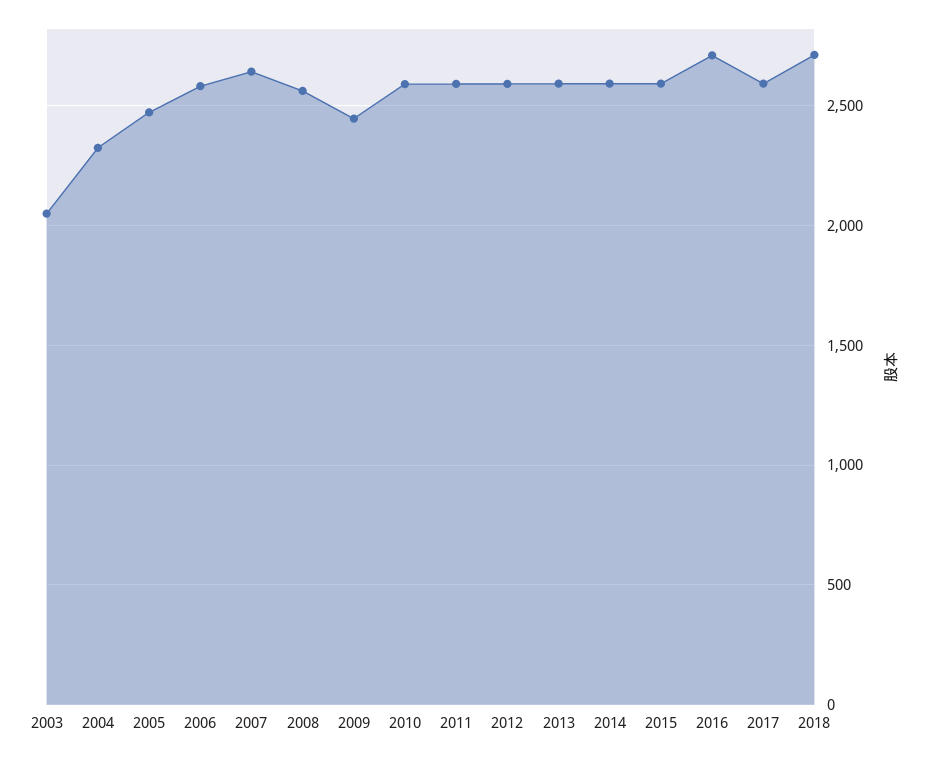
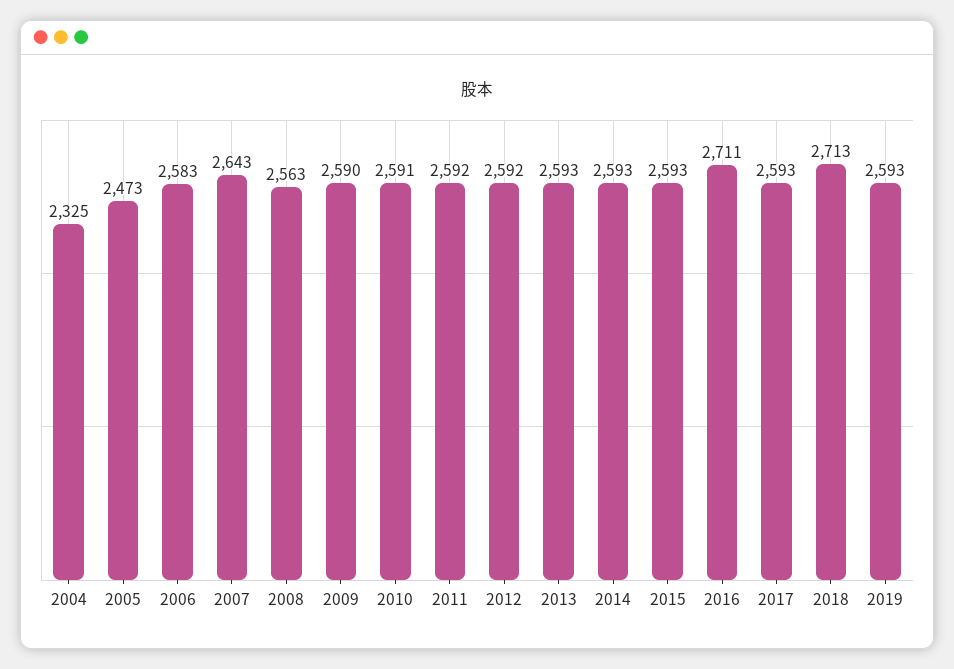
2003: 2050 -> none
2009: 2450 -> 2590
2019: none -> 2593

